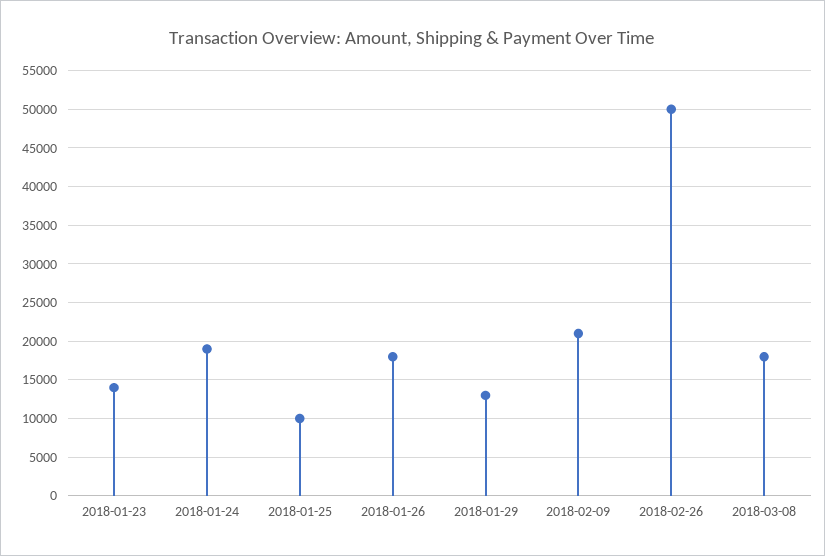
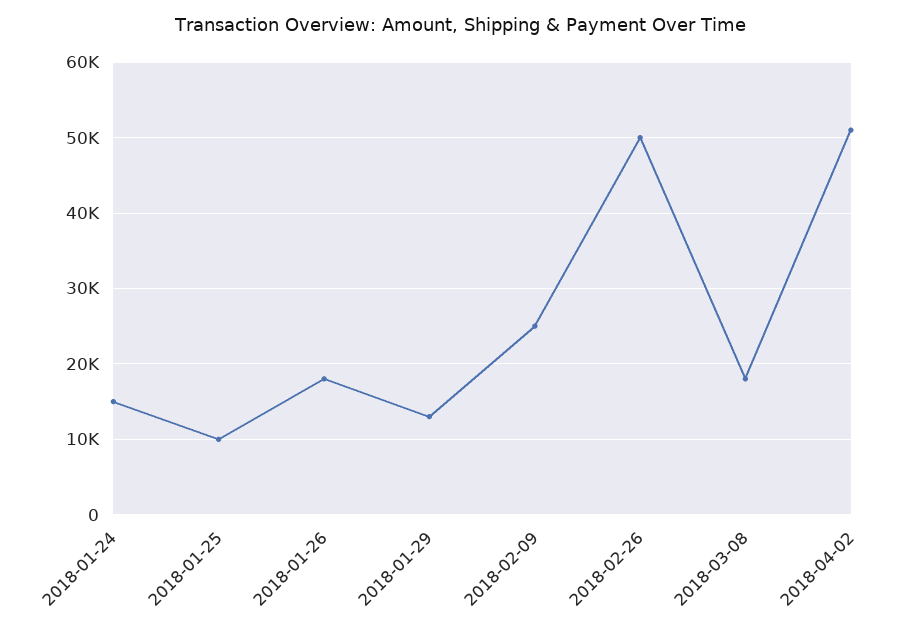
2018-01-23: 14000 -> none
2018-01-24: 19000 -> 15000
2018-02-09: 21000 -> 25000
2018-04-02: none -> 51000

